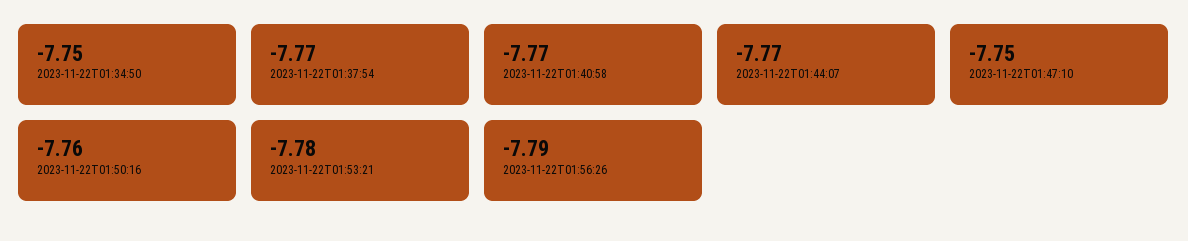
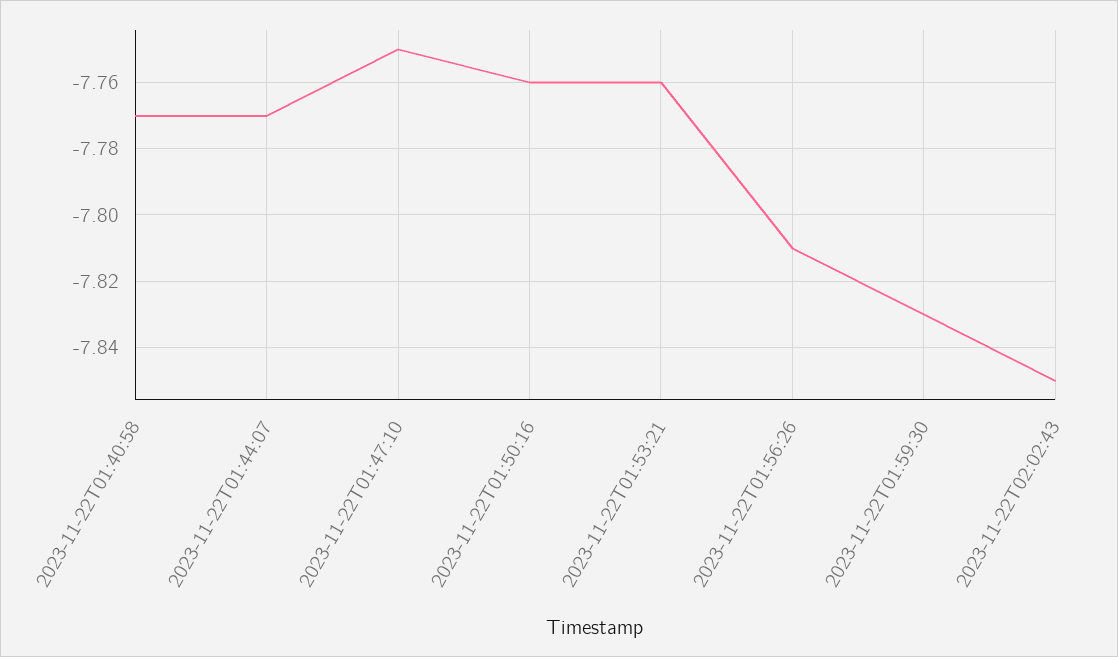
2023-11-22T01:34:50: -7.75 -> none
2023-11-22T01:37:54: -7.77 -> none
2023-11-22T01:53:21: -7.78 -> -7.76
2023-11-22T01:56:26: -7.79 -> -7.81
2023-11-22T01:59:30: none -> -7.83
2023-11-22T02:02:43: none -> -7.85

